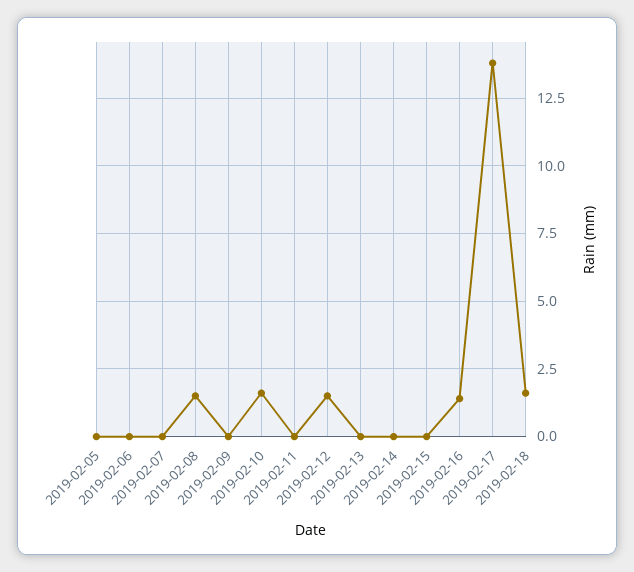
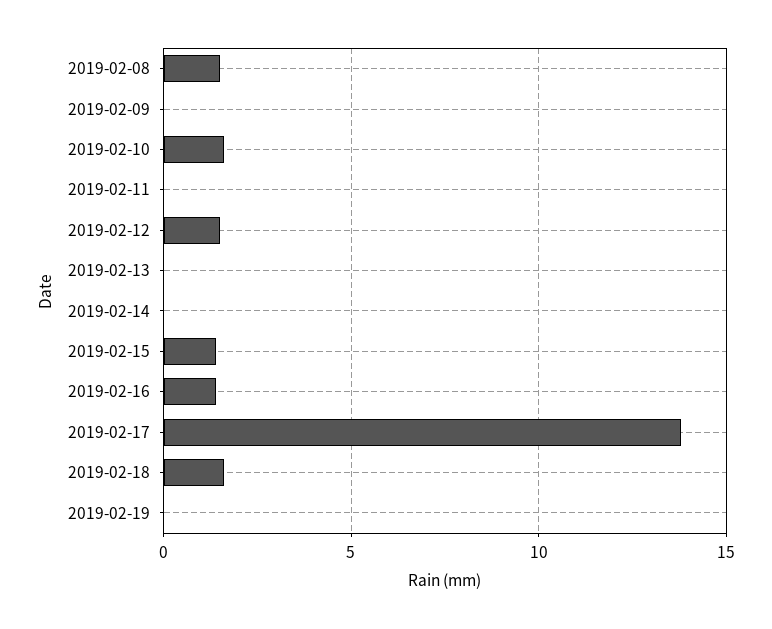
2019-02-05: 0 -> none
2019-02-06: 0 -> none
2019-02-07: 0 -> none
2019-02-15: 0 -> 1.5
2019-02-19: none -> 0

